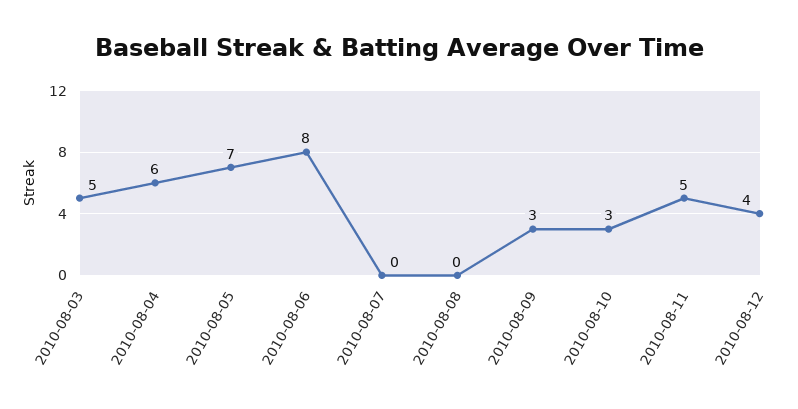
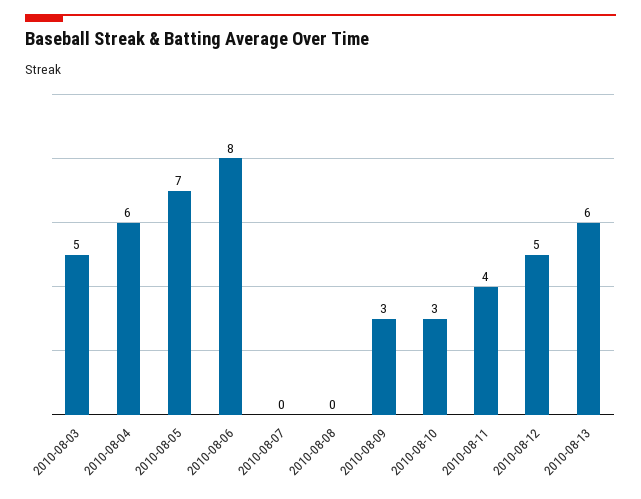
2010-08-11: 5 -> 4
2010-08-12: 4 -> 5
2010-08-13: none -> 6

